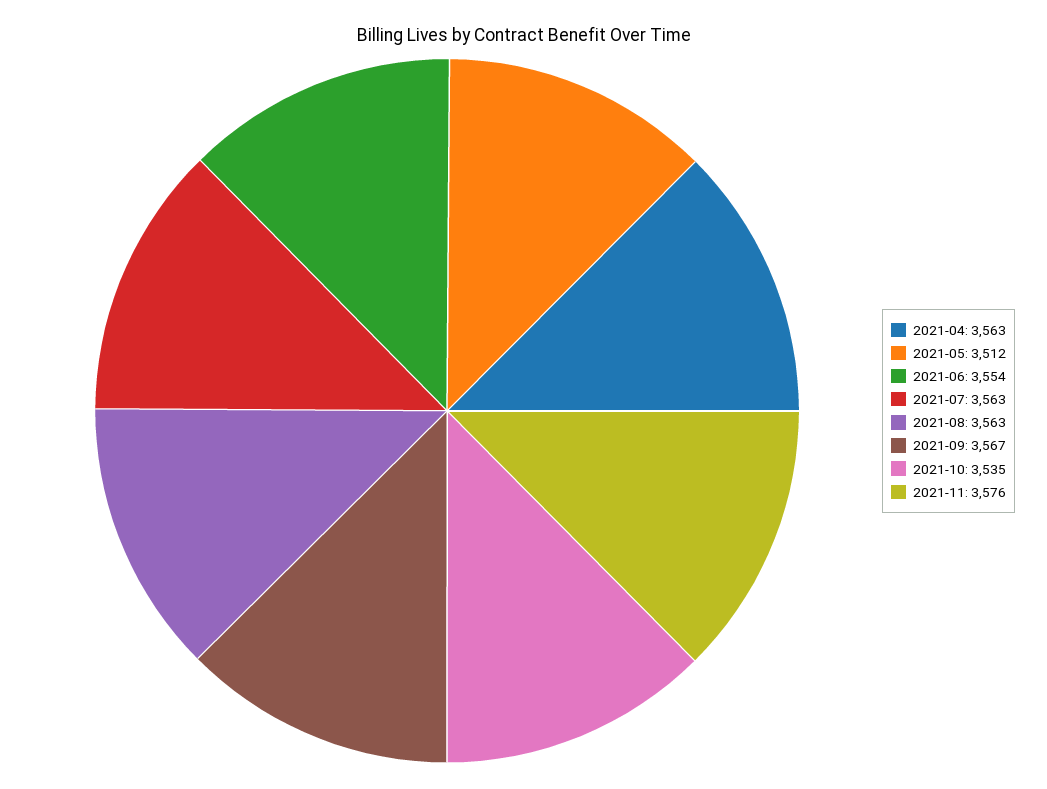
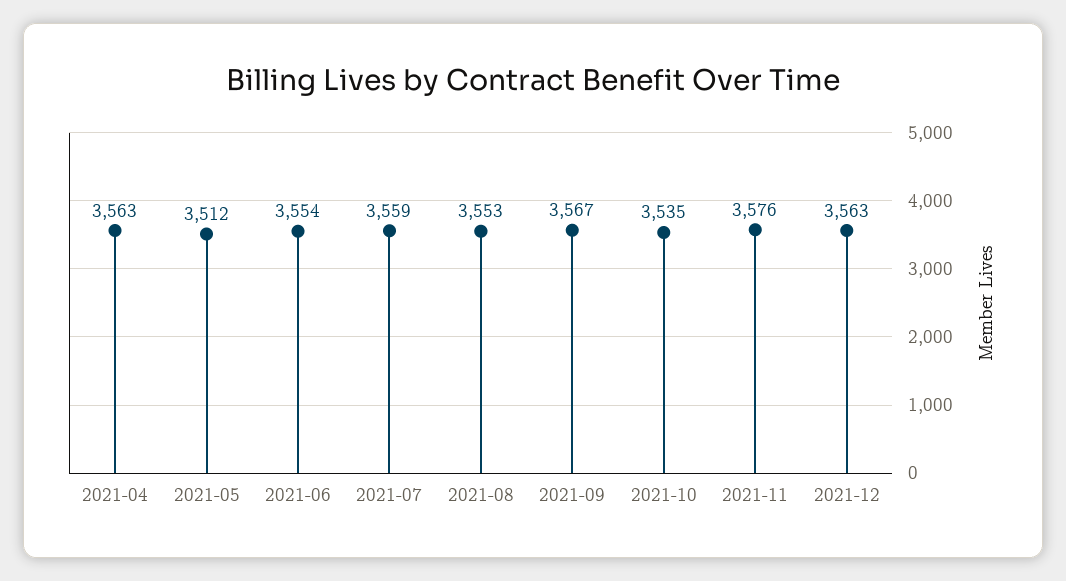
2021-07: 3563 -> 3559
2021-08: 3563 -> 3553
2021-12: none -> 3563

